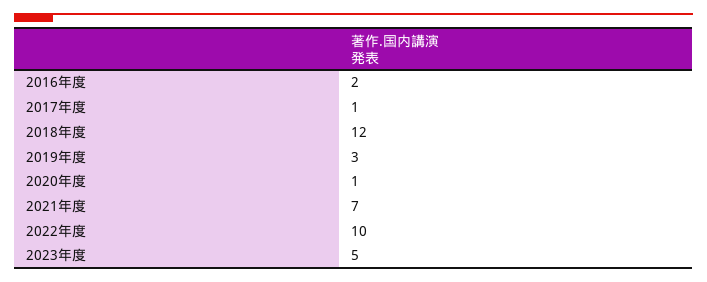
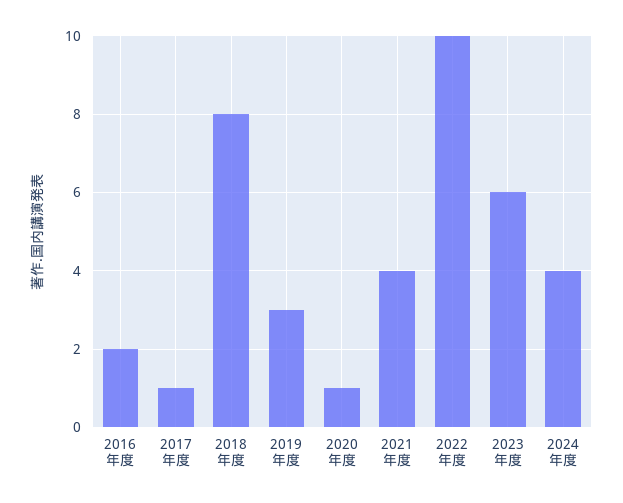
2018年度: 12 -> 8
2021年度: 7 -> 4
2023年度: 5 -> 6
2024年度: none -> 4

